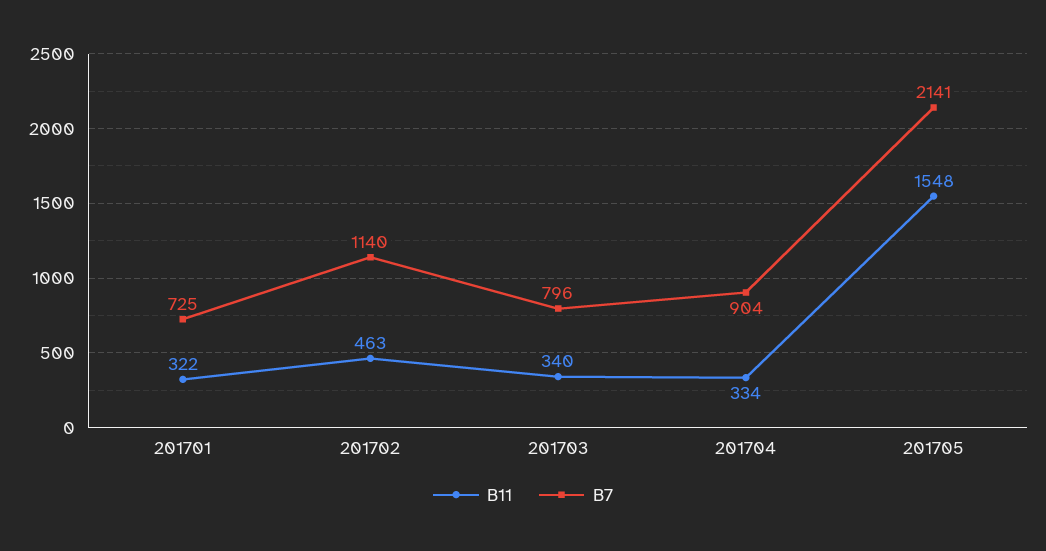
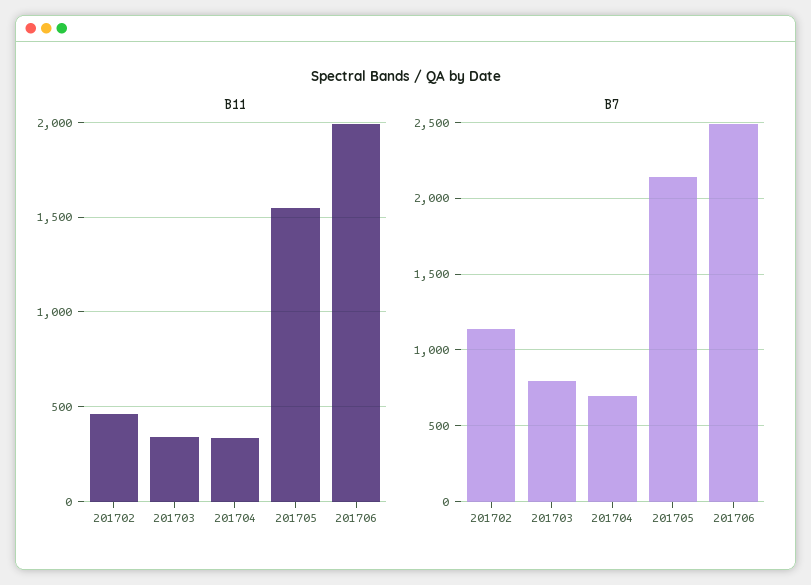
B11, 201701: 322 -> none
B7, 201701: 725 -> none
B7, 201704: 904 -> 700
B11, 201706: none -> 2000
B7, 201706: none -> 2500

